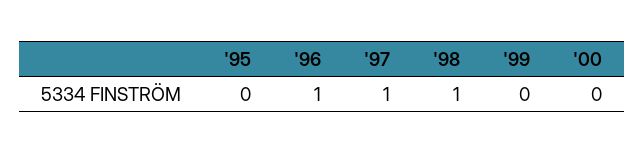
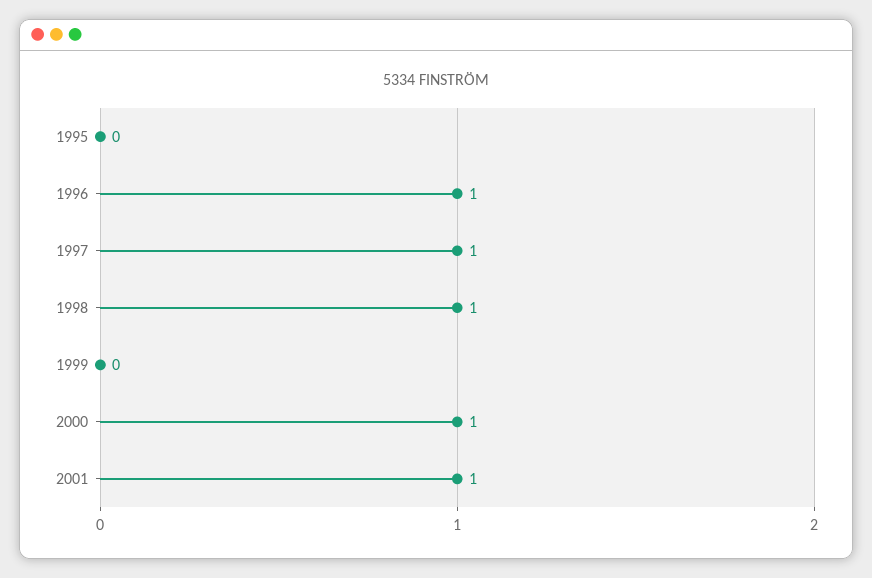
'00: 0 -> 1
2001: none -> 1

